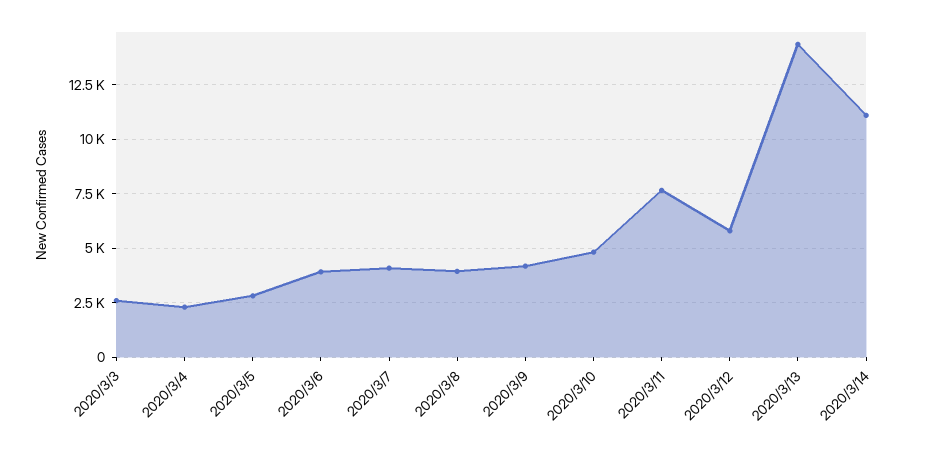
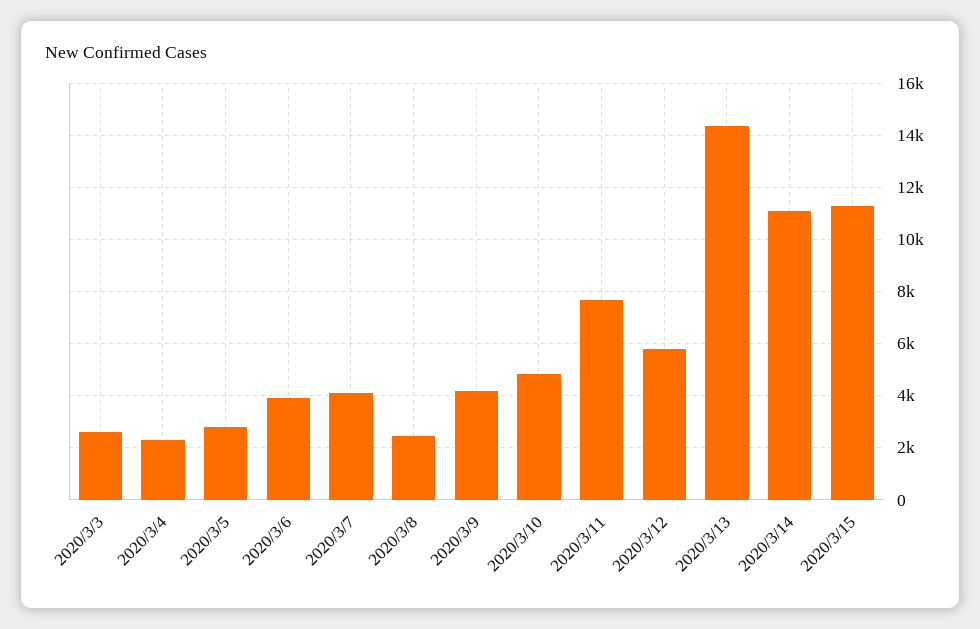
2020/3/8: 4000 -> 2500
2020/3/15: none -> 11250

